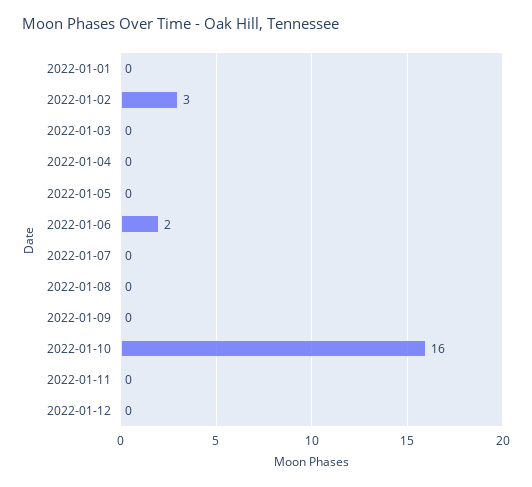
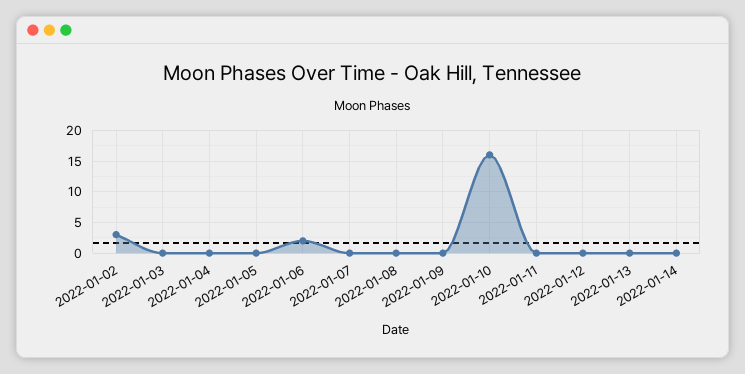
2022-01-01: 0 -> none
2022-01-13: none -> 0
2022-01-14: none -> 0

